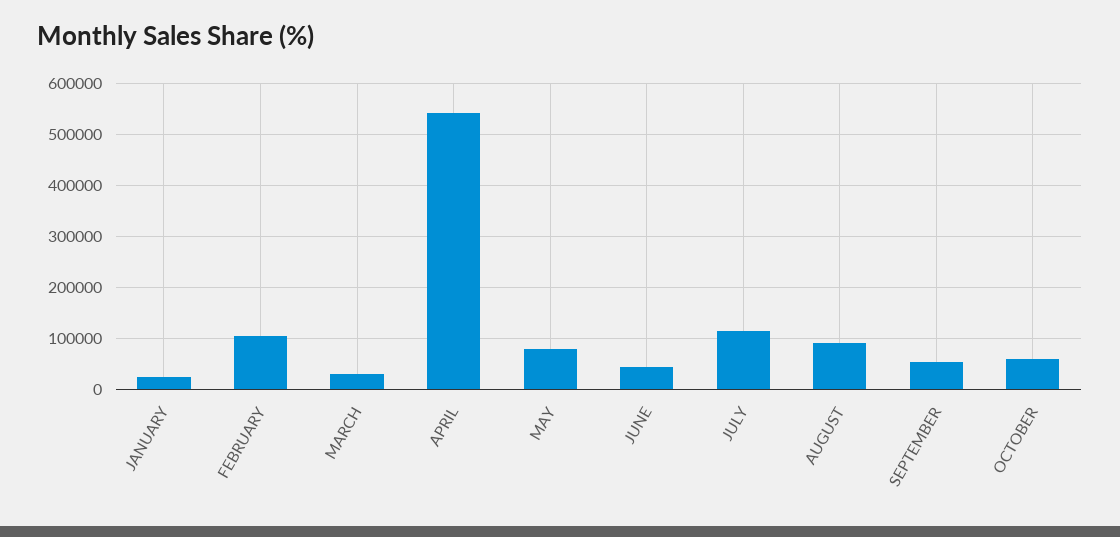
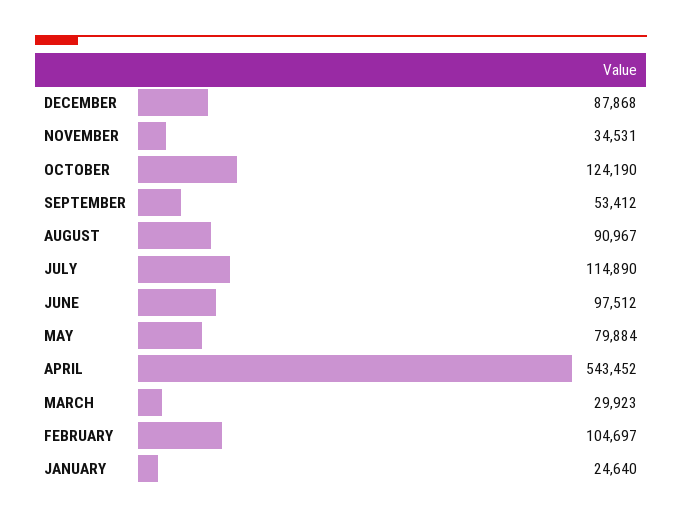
JUNE: 40000 -> 97512
OCTOBER: 60000 -> 124190
DECEMBER: none -> 87868
NOVEMBER: none -> 34531

